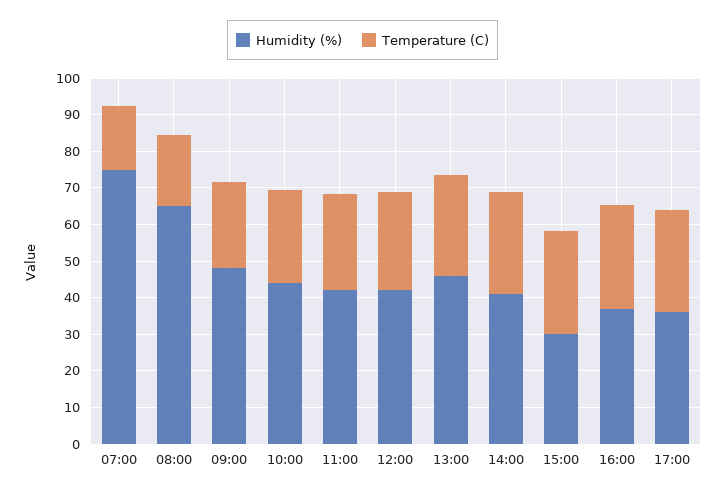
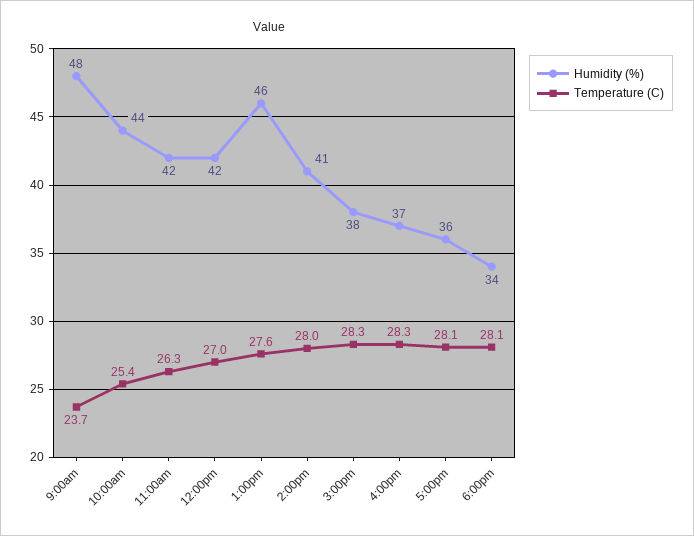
Humidity (%), 07:00: 75 -> none
Temperature (C), 07:00: 17.5 -> none
Humidity (%), 08:00: 65 -> none
Temperature (C), 08:00: 20 -> none
Humidity (%), 15:00: 30 -> 38
Humidity (%), 6:00pm: none -> 34
Temperature (C), 6:00pm: none -> 28.1

